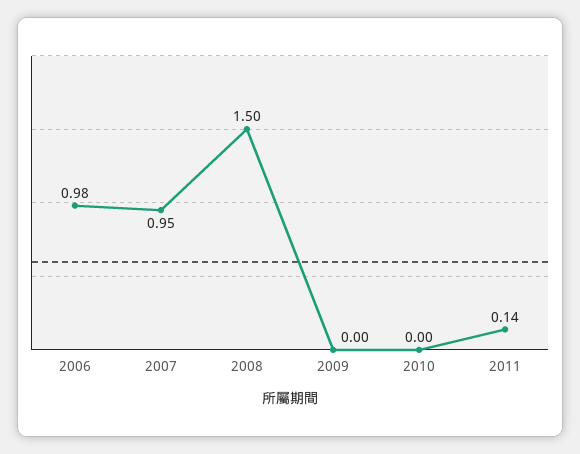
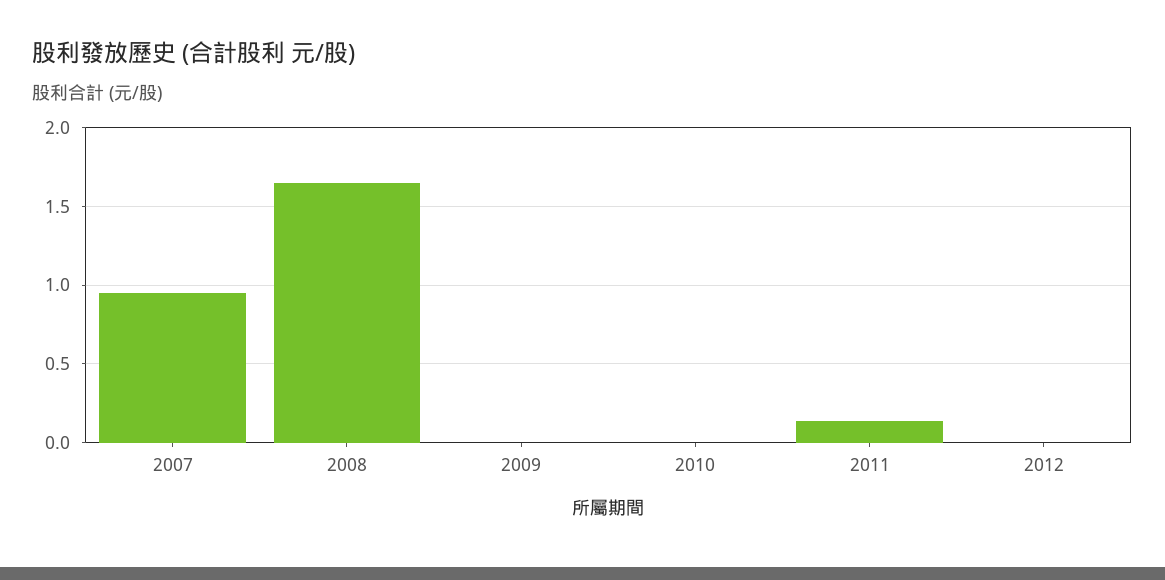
2006: 0.98 -> none
2008: 1.5 -> 1.65
2012: none -> 0

